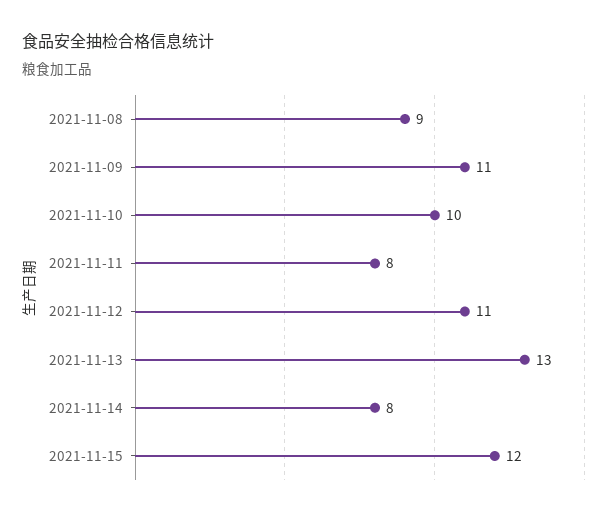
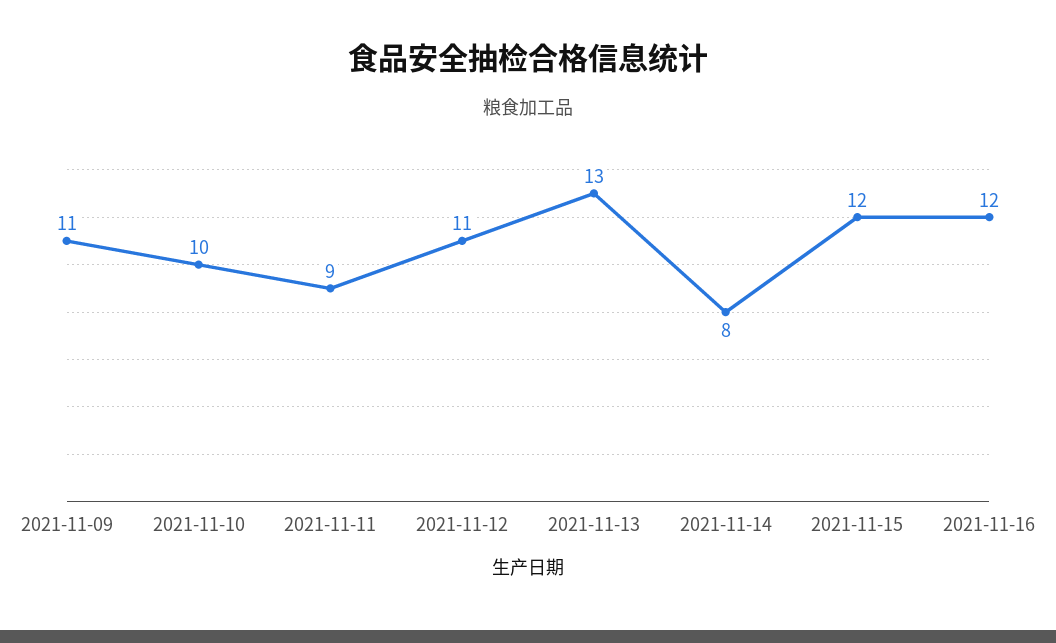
2021-11-08: 9 -> none
2021-11-11: 8 -> 9
2021-11-16: none -> 12

